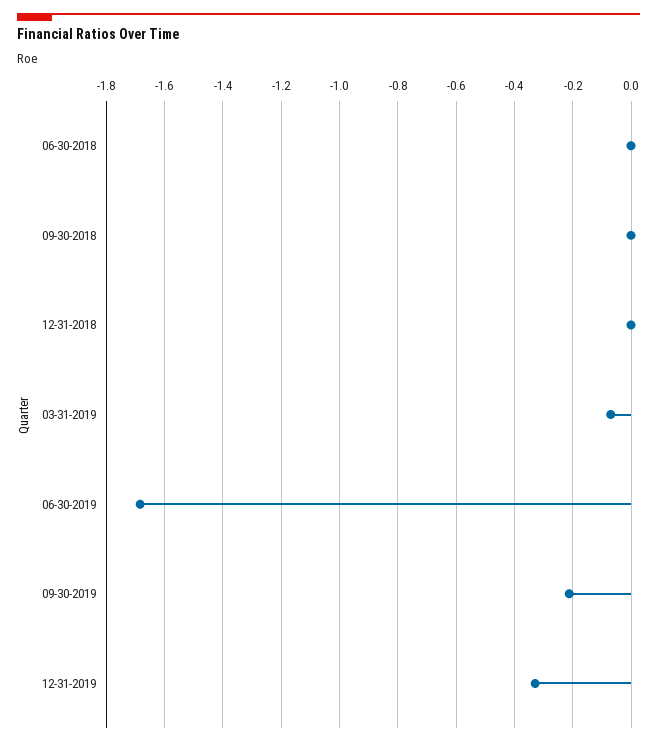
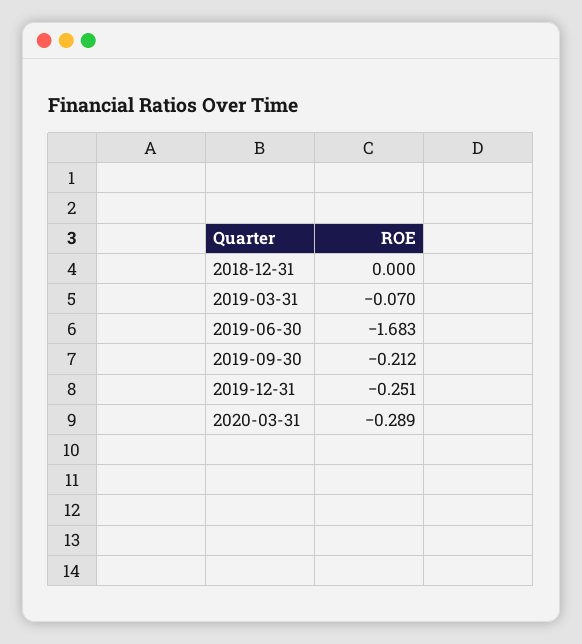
06-30-2018: 0 -> none
09-30-2018: 0 -> none
12-31-2019: -0.325 -> -0.251
2020-03-31: none -> -0.289

